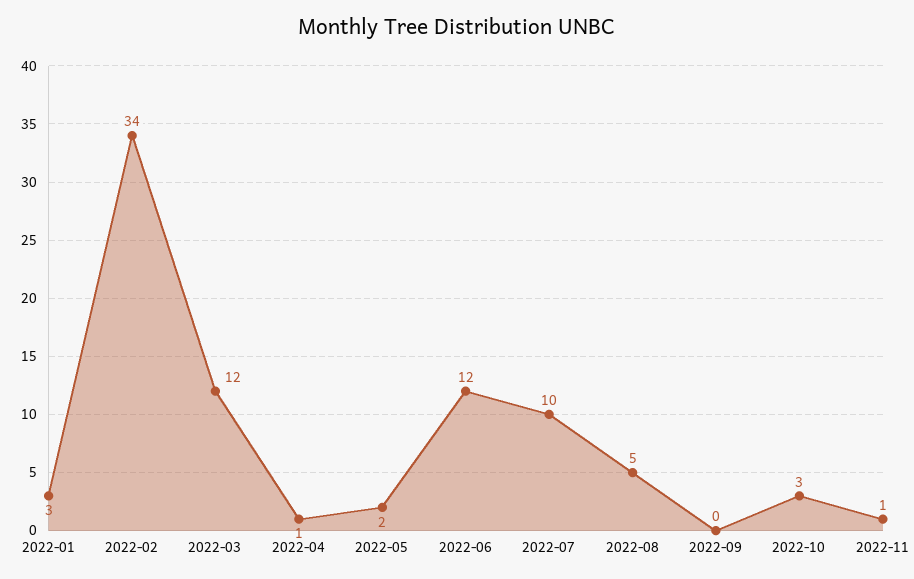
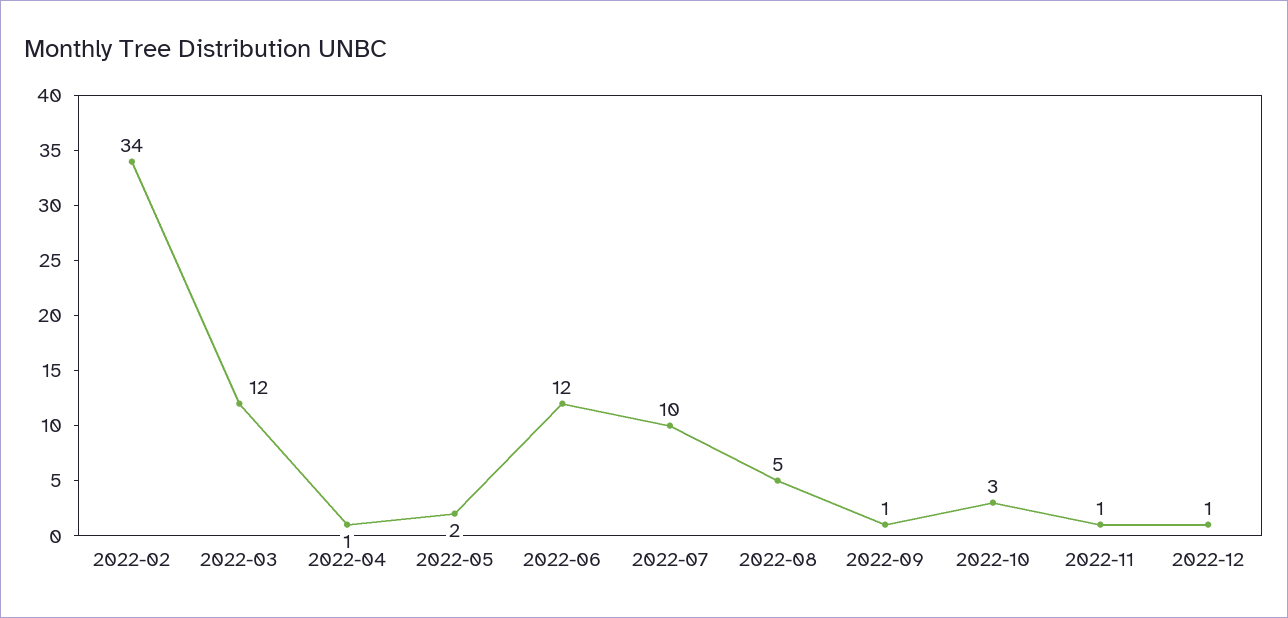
2022-01: 3 -> none
2022-09: 0 -> 1
2022-12: none -> 1

